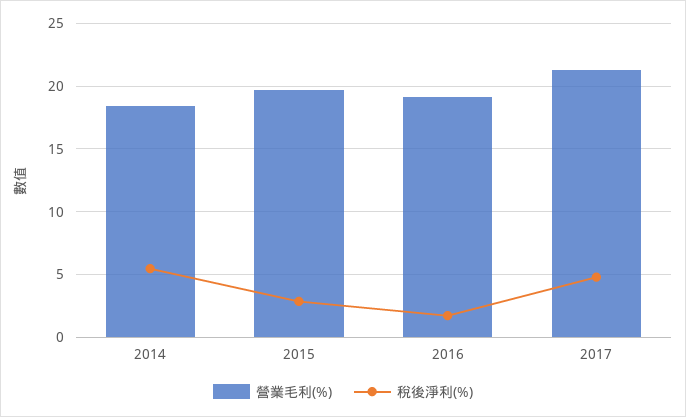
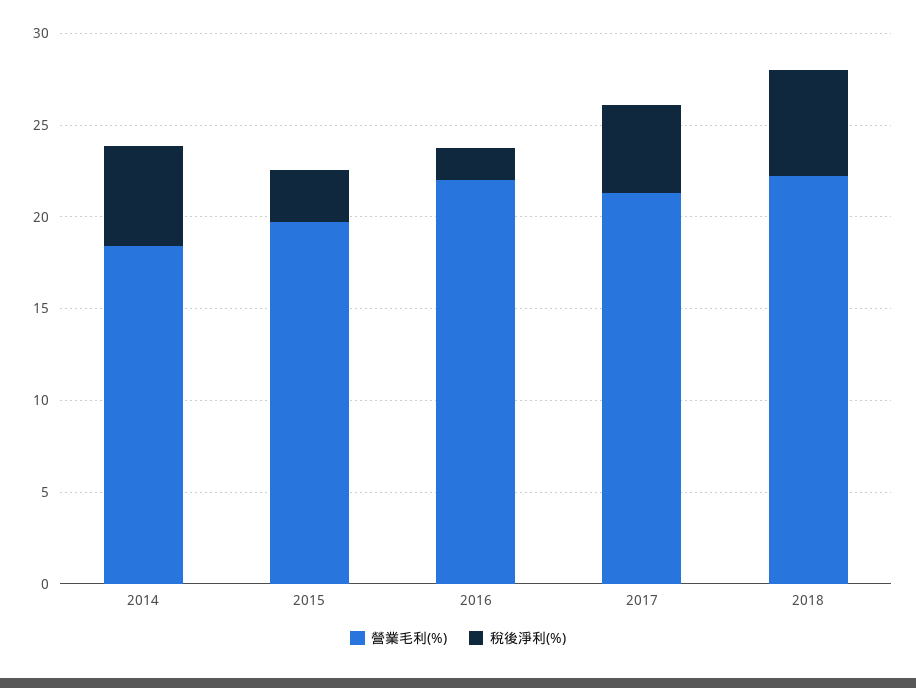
營業毛利(%), 2016: 19 -> 22
營業毛利(%), 2018: none -> 22
稅後淨利(%), 2018: none -> 6

